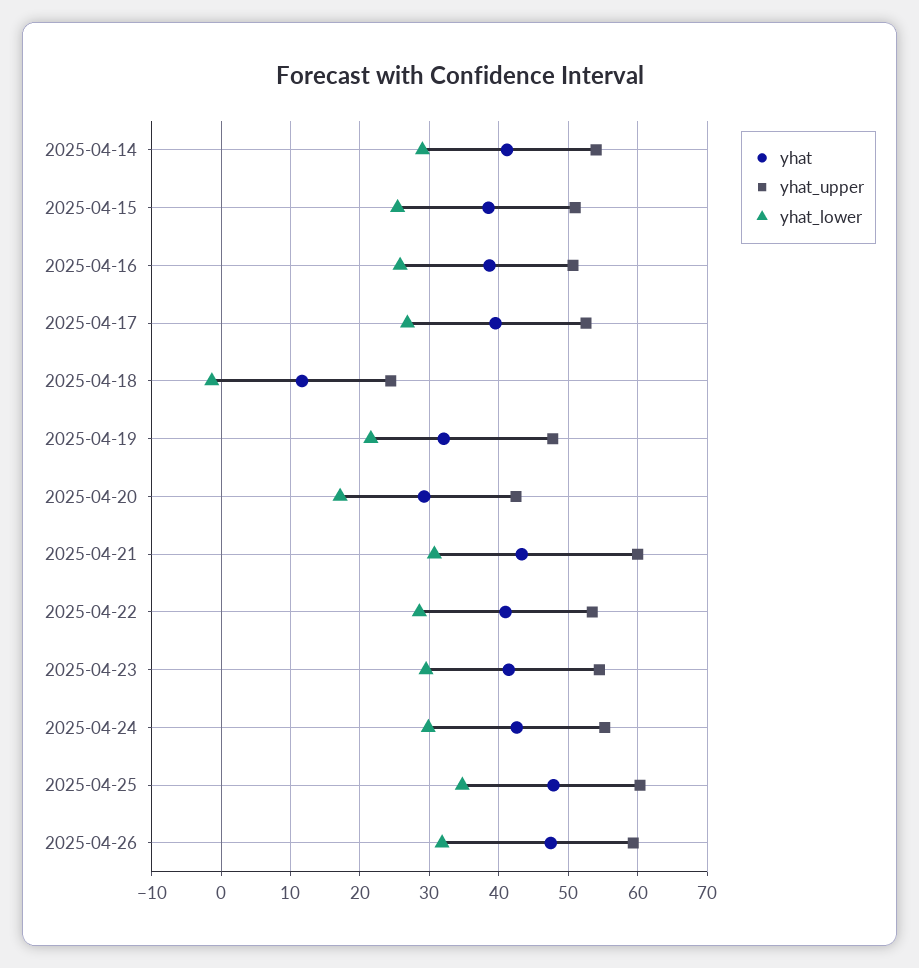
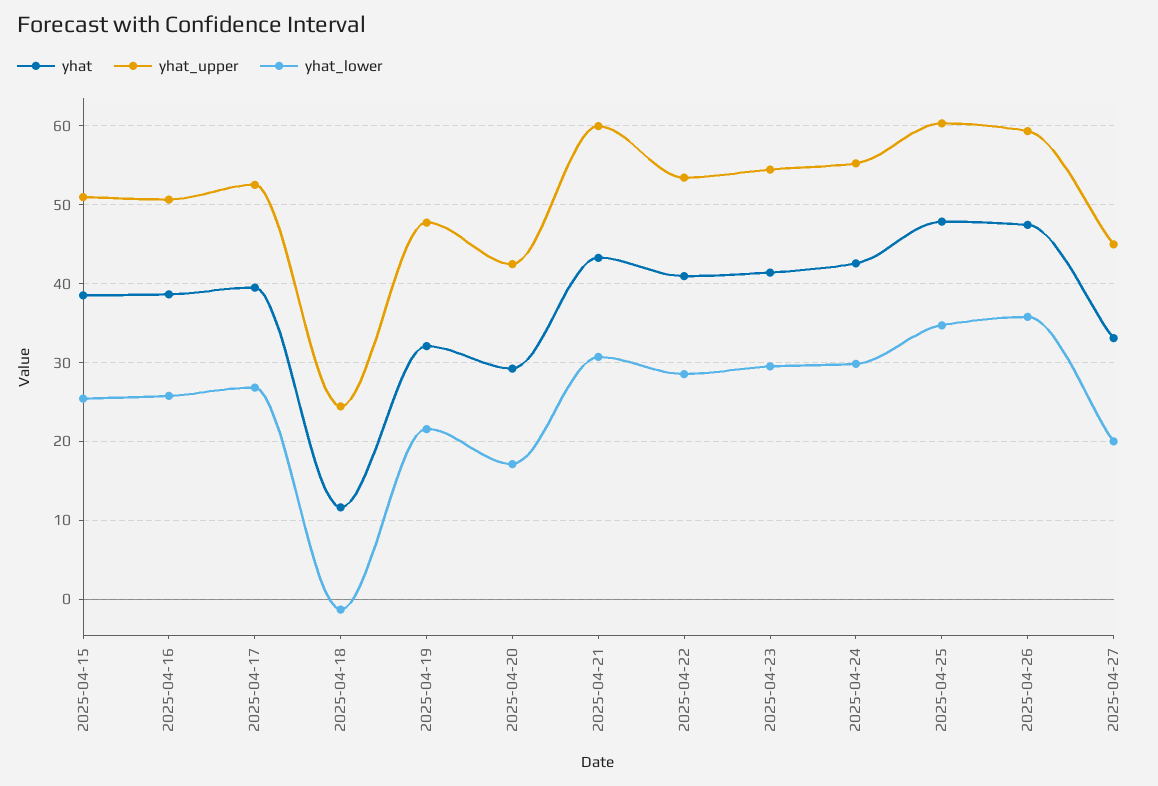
yhat, 2025-04-14: 41 -> none
yhat_upper, 2025-04-14: 54 -> none
yhat_lower, 2025-04-14: 29 -> none
yhat_lower, 2025-04-26: 32 -> 36
yhat, 2025-04-27: none -> 33
yhat_upper, 2025-04-27: none -> 45
yhat_lower, 2025-04-27: none -> 20

